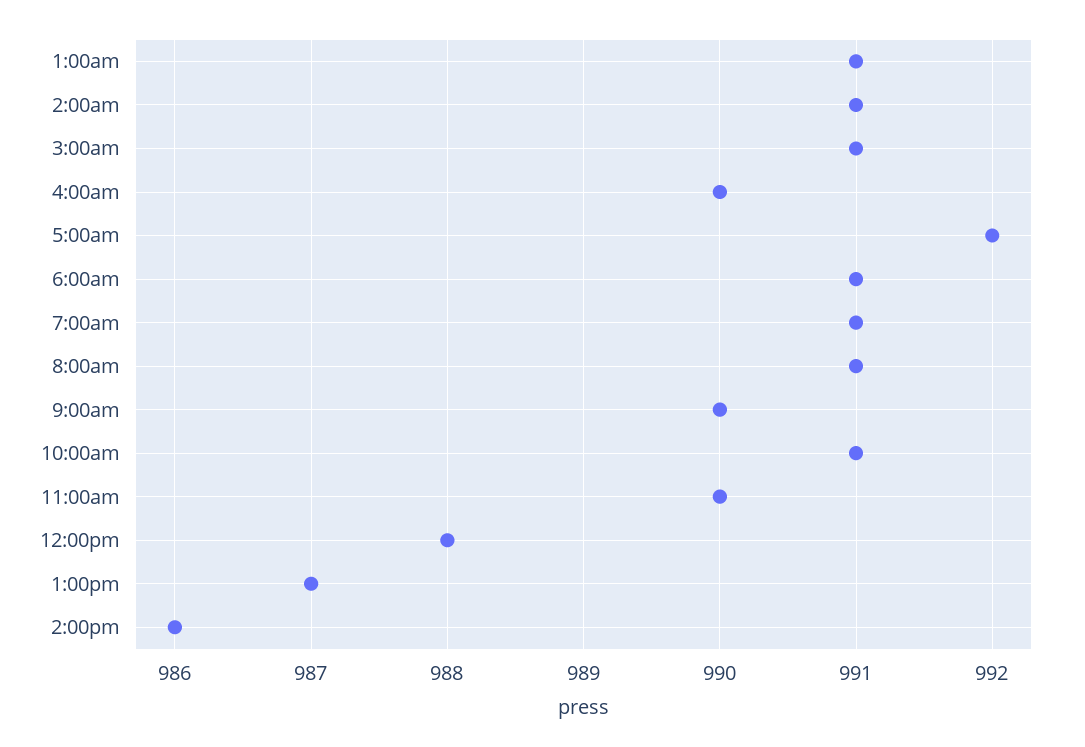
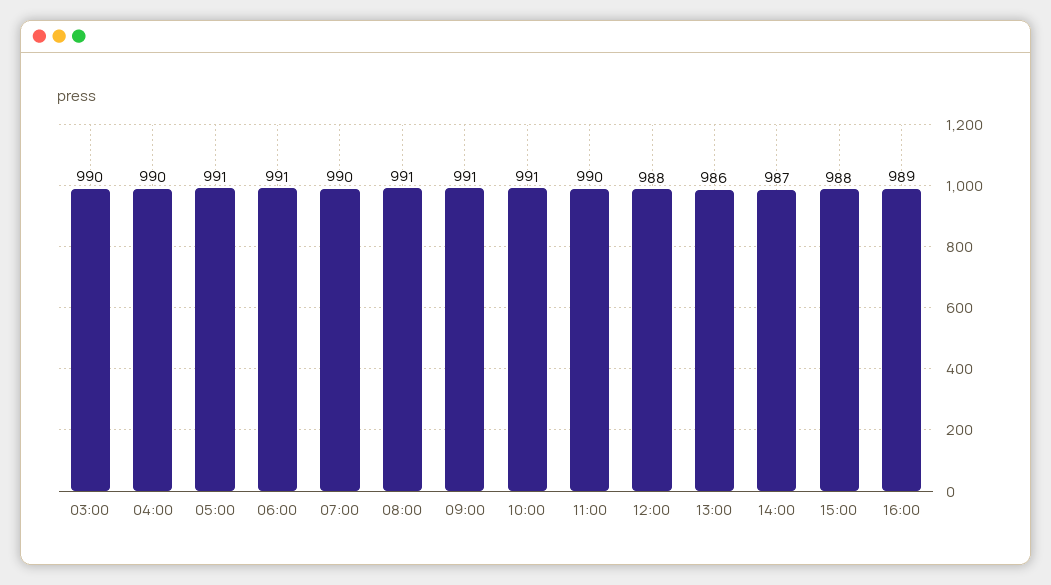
1:00am: 991 -> none
2:00am: 991 -> none
3:00am: 991 -> 990
5:00am: 992 -> 991
7:00am: 991 -> 990
9:00am: 990 -> 991
1:00pm: 987 -> 986
2:00pm: 986 -> 987
15:00: none -> 988
16:00: none -> 989

